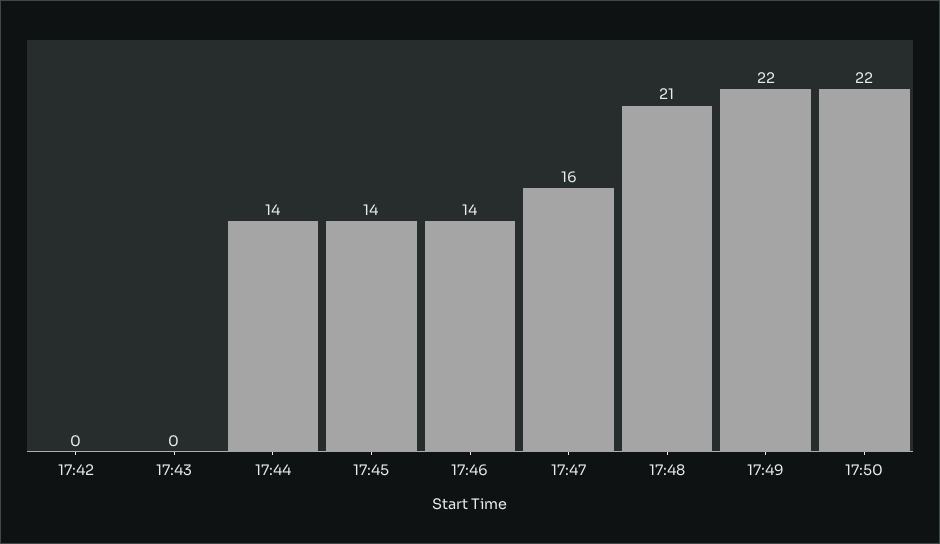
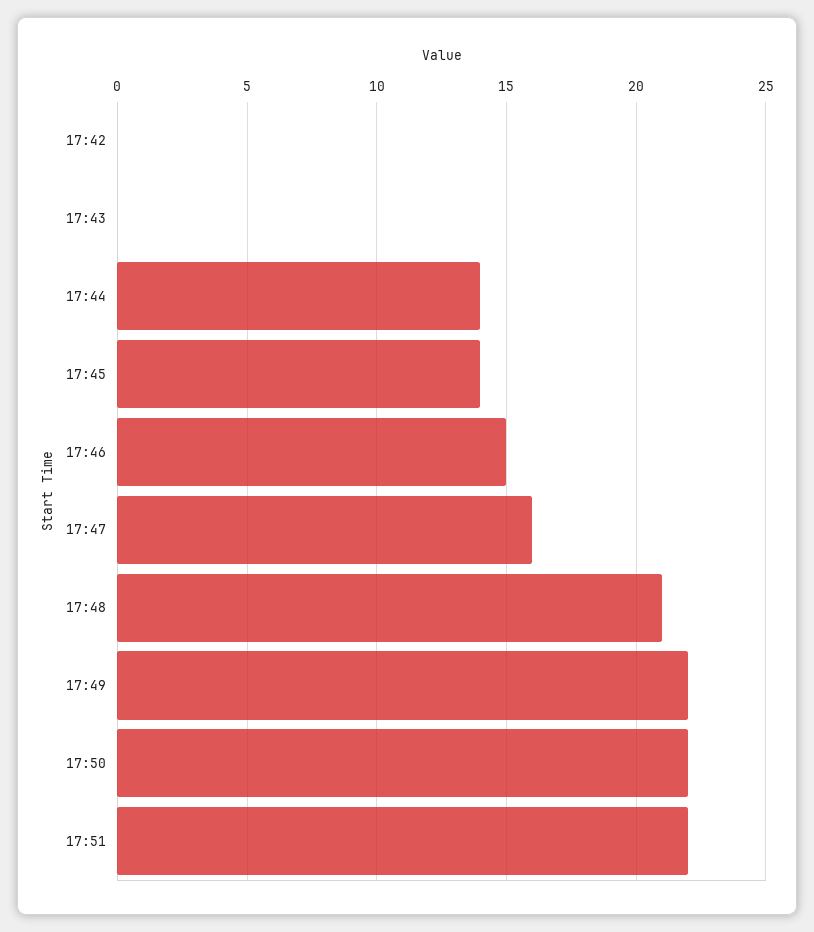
17:46: 14 -> 15
17:51: none -> 22

